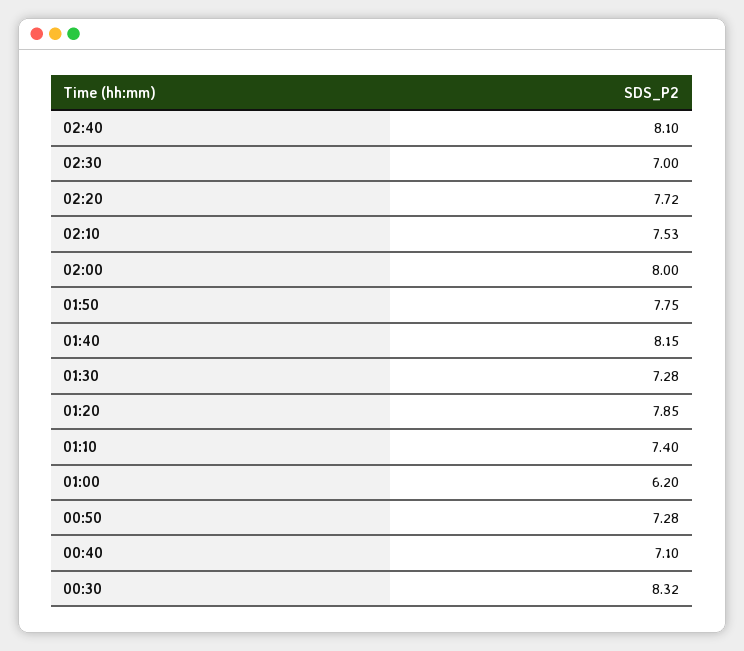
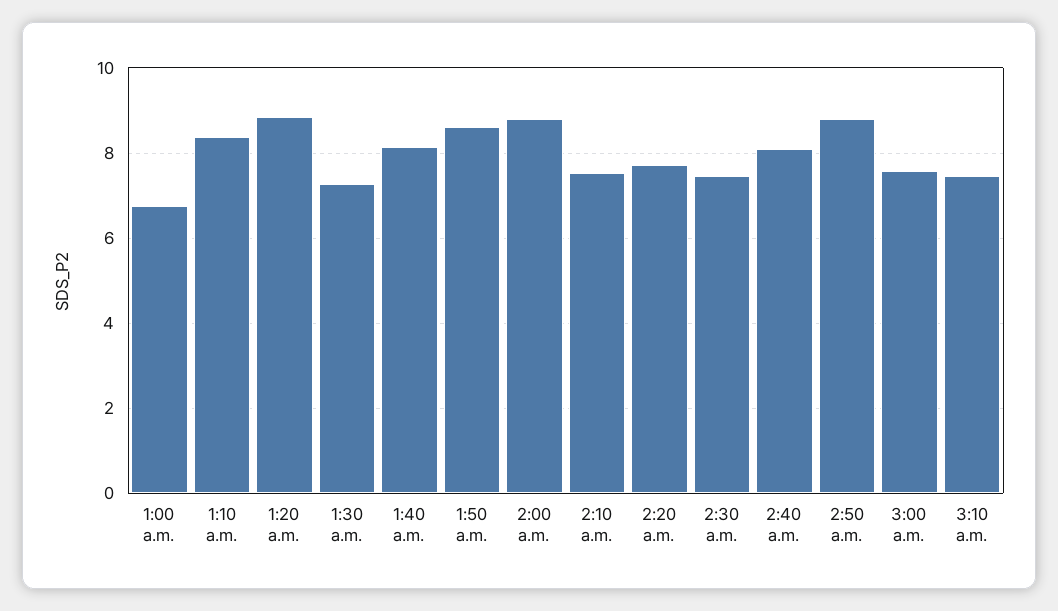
02:30: 7 -> 7.4
02:00: 8 -> 8.8
01:50: 7.75 -> 8.6
01:20: 7.85 -> 8.8
01:10: 7.4 -> 8.4
01:00: 6.2 -> 6.8
00:50: 7.28 -> none
00:40: 7.1 -> none
00:30: 8.32 -> none
2:50 a.m.: none -> 8.8
3:00 a.m.: none -> 7.6
3:10 a.m.: none -> 7.4

